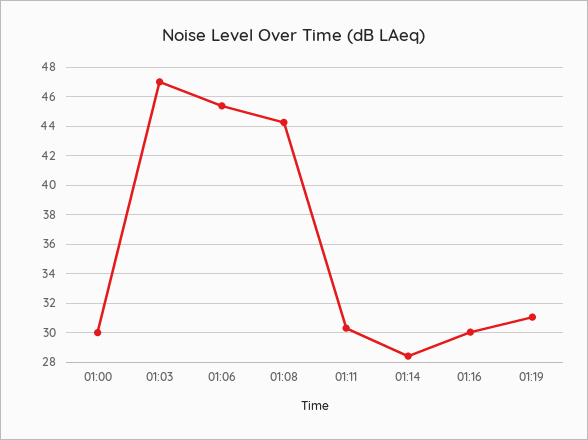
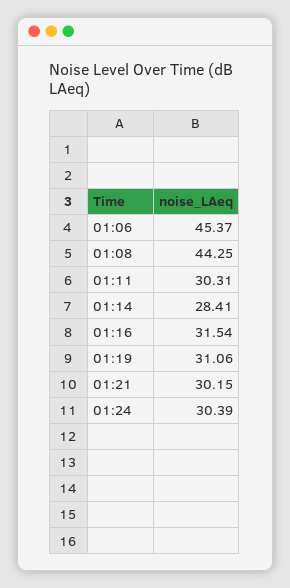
01:00: 30 -> none
01:03: 47 -> none
01:16: 30 -> 31.54
01:21: none -> 30.15
01:24: none -> 30.39

